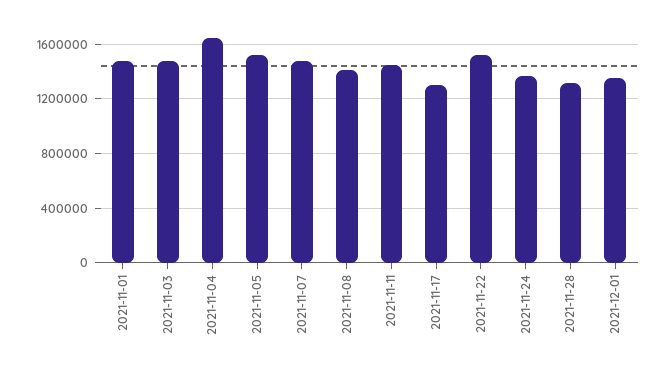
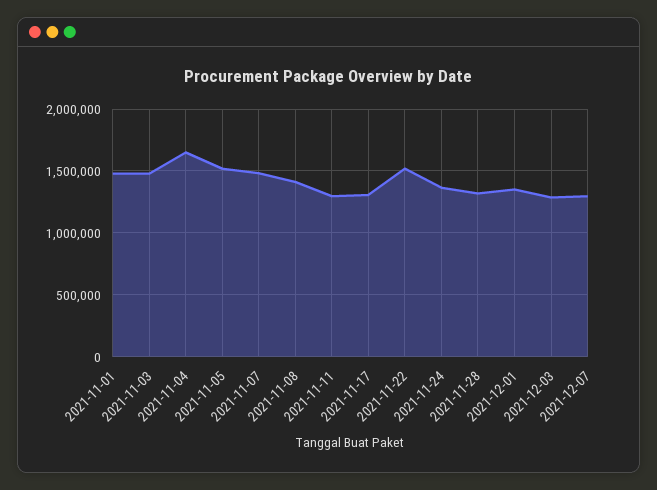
2021-11-11: 1450000 -> 1300000
2021-12-03: none -> 1300000
2021-12-07: none -> 1300000

